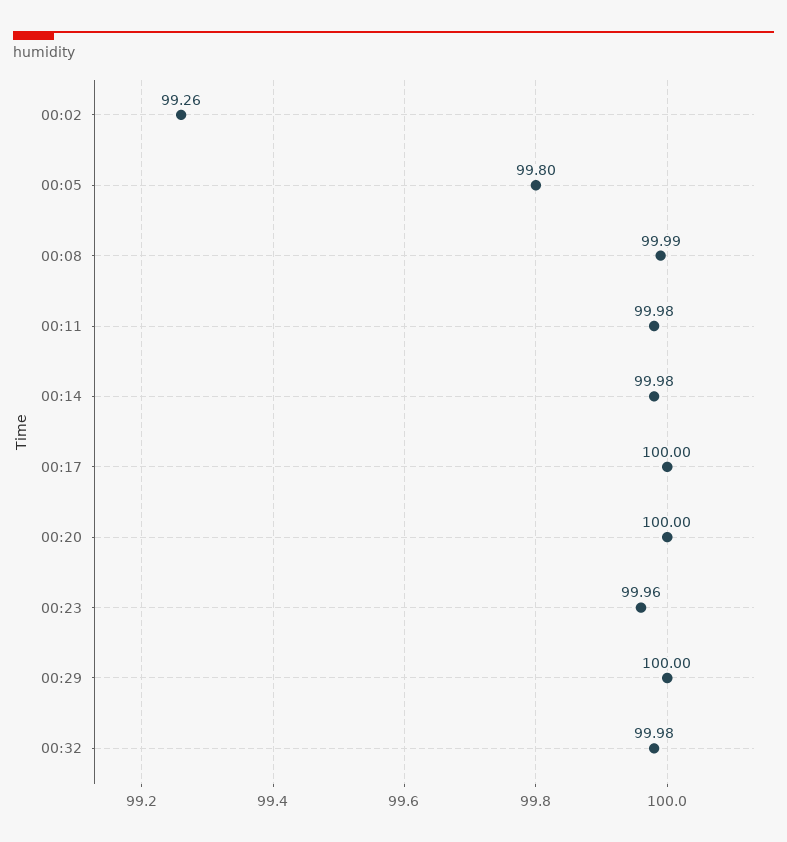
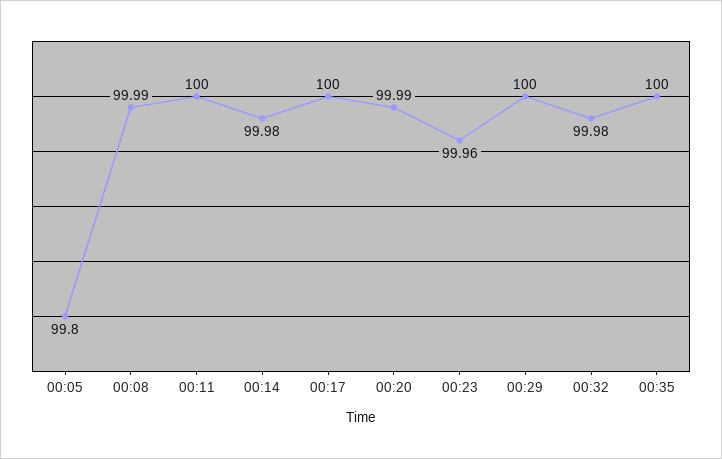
00:02: 99.26 -> none
00:11: 99.98 -> 100
00:20: 100 -> 99.99
00:35: none -> 100

